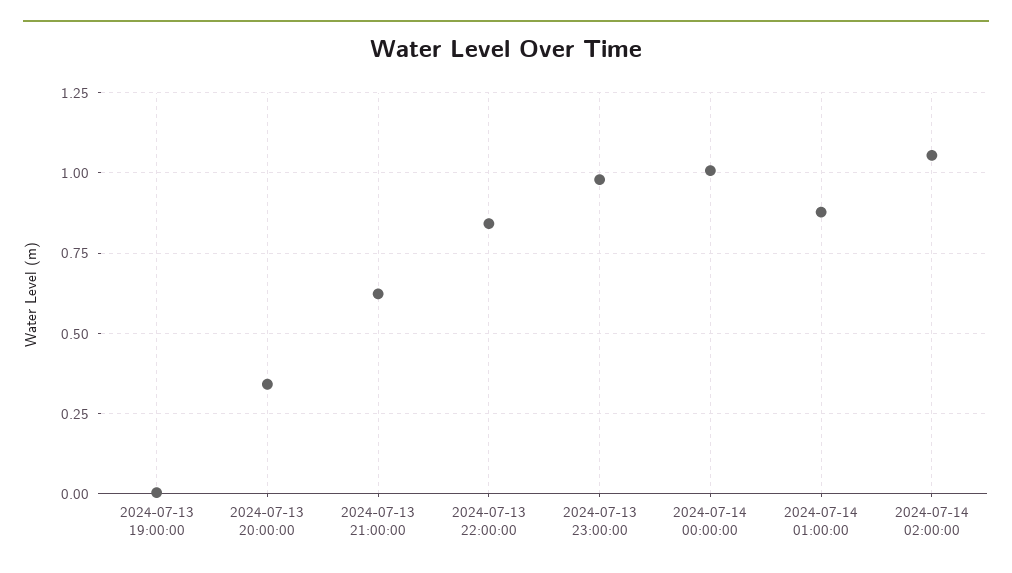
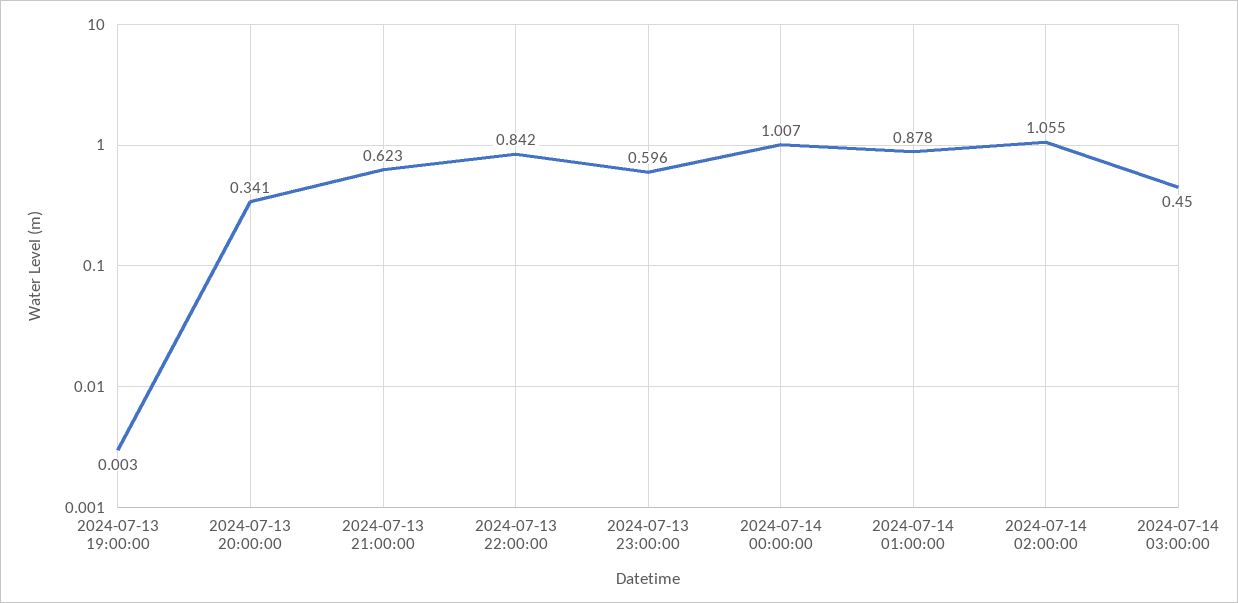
2024-07-13 23:00:00: 0.975 -> 0.596
2024-07-14 03:00:00: none -> 0.45

